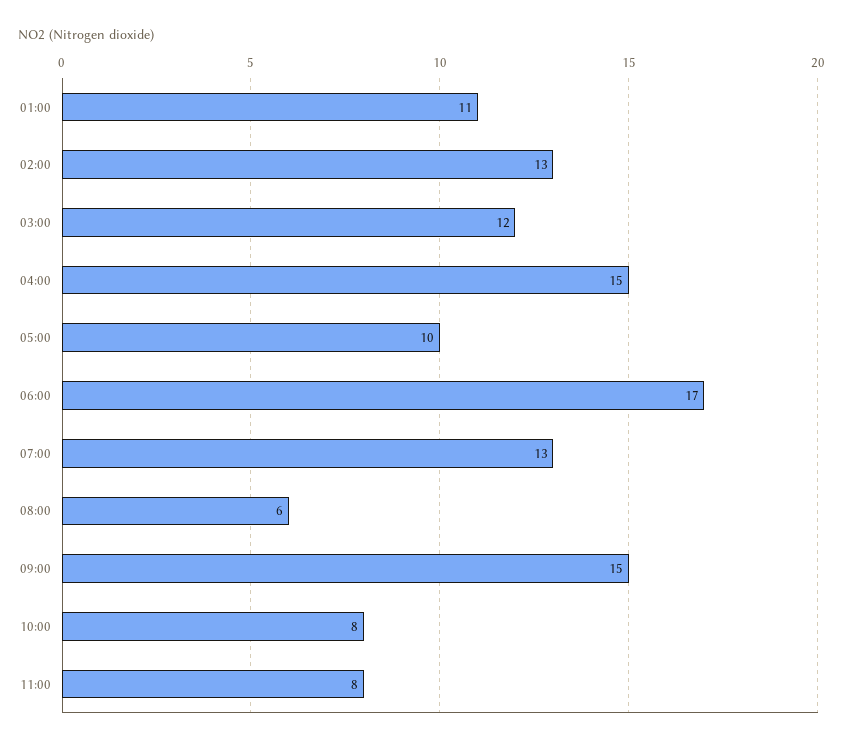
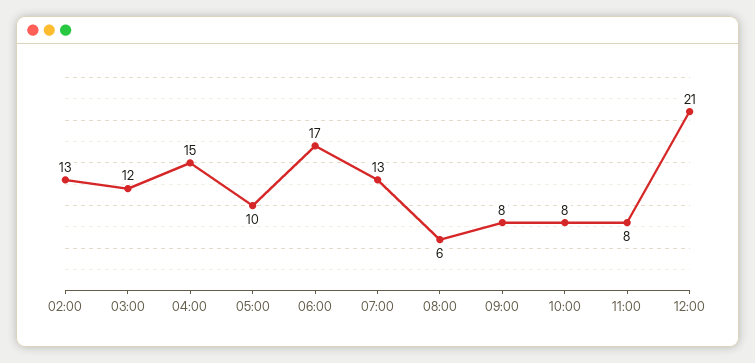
01:00: 11 -> none
09:00: 15 -> 8
12:00: none -> 21

